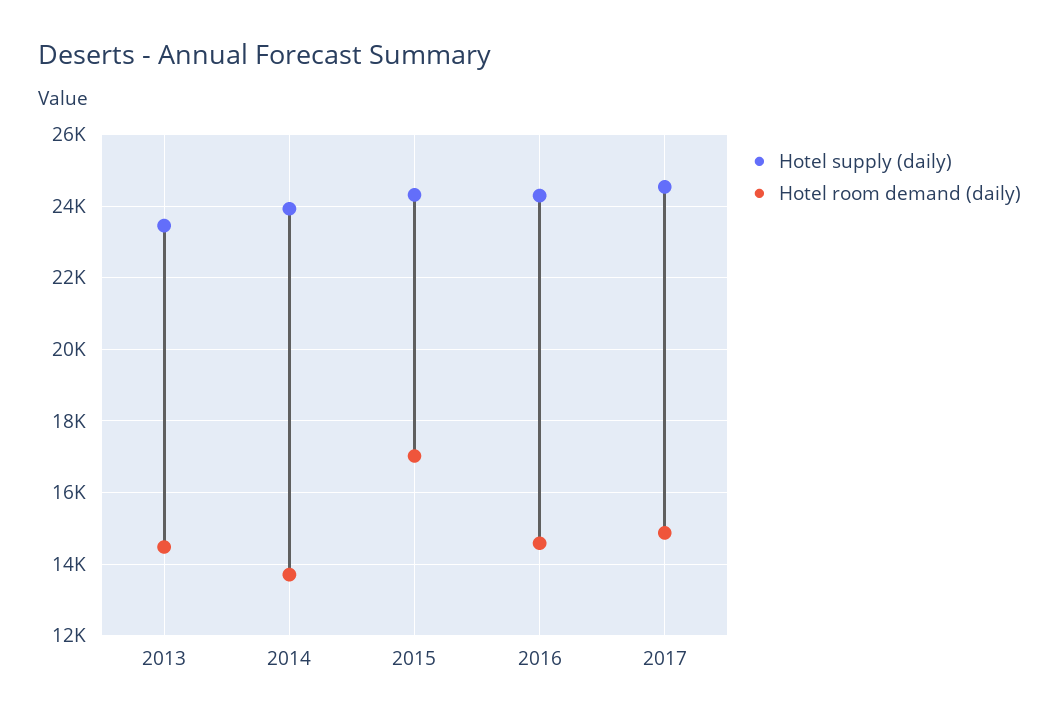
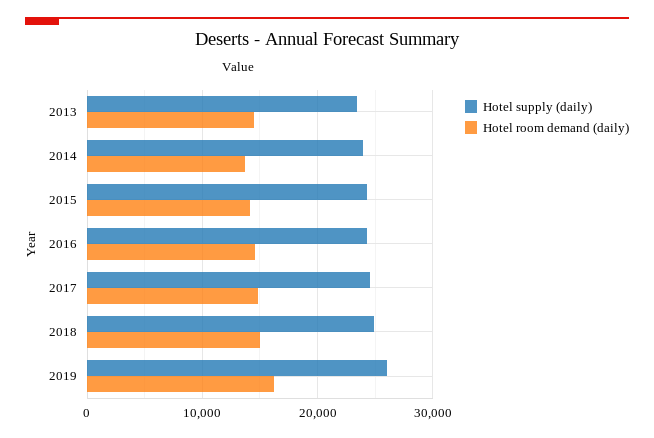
Hotel room demand (daily), 2015: 17000 -> 14000
Hotel supply (daily), 2018: none -> 25000
Hotel room demand (daily), 2018: none -> 15000
Hotel supply (daily), 2019: none -> 26000
Hotel room demand (daily), 2019: none -> 16000

